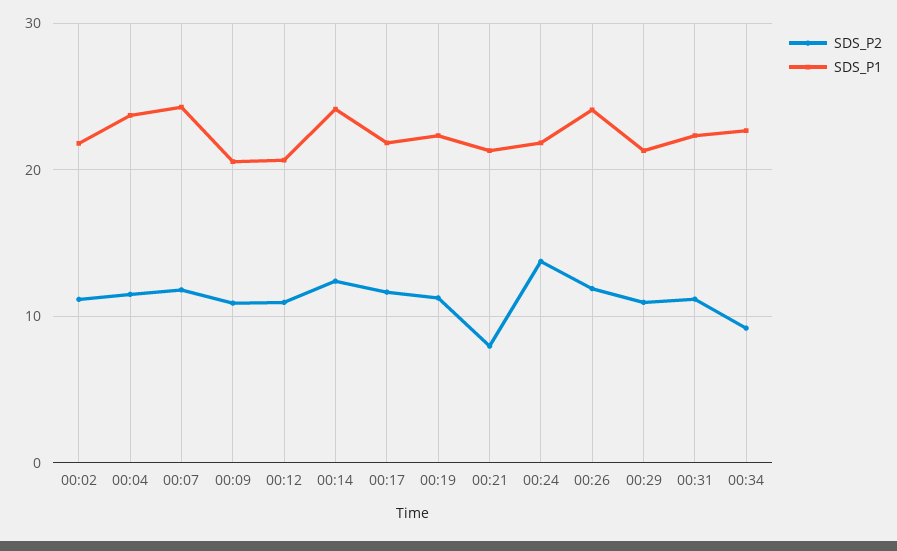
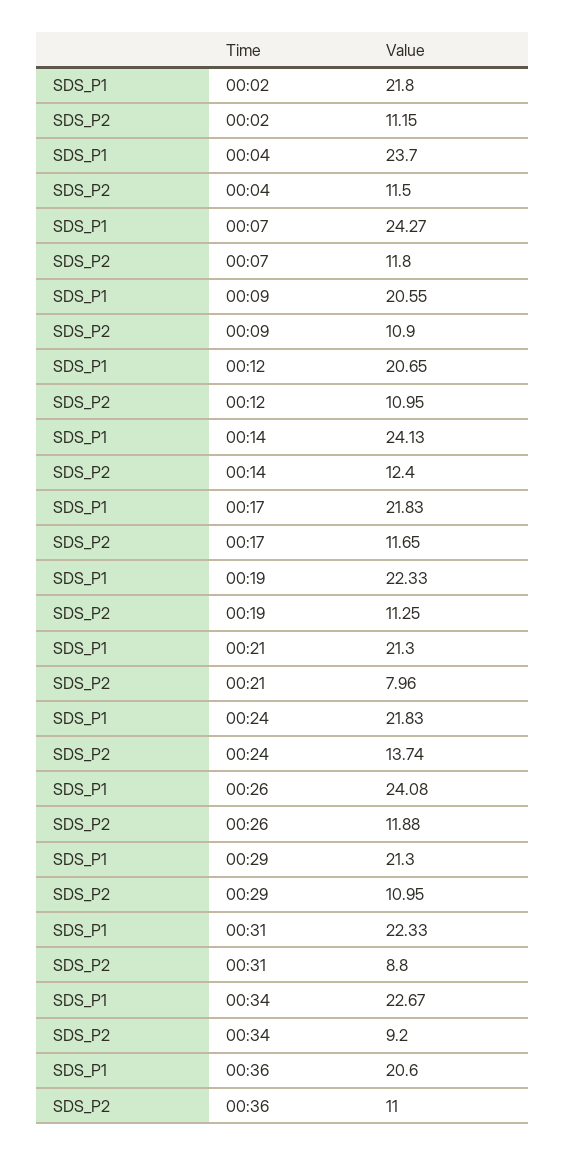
SDS_P2, 00:31: 11 -> 8.8
SDS_P1, 00:36: none -> 20.6
SDS_P2, 00:36: none -> 11

